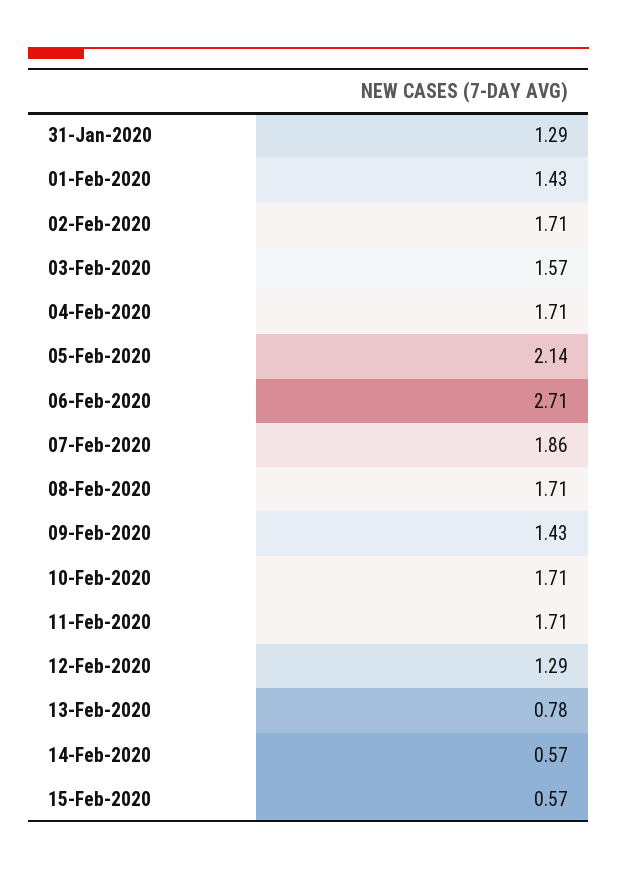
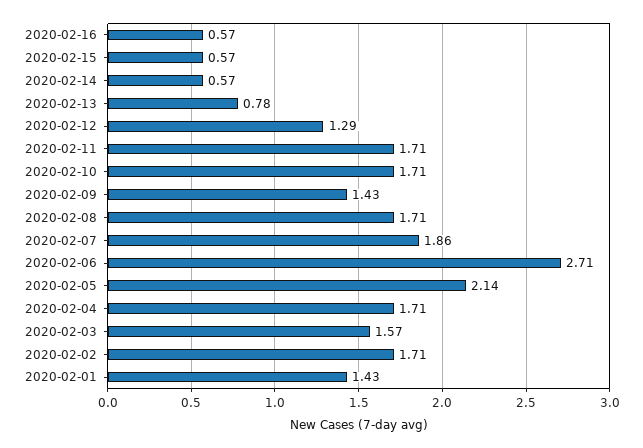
31-Jan-2020: 1.29 -> none
2020-02-16: none -> 0.57

